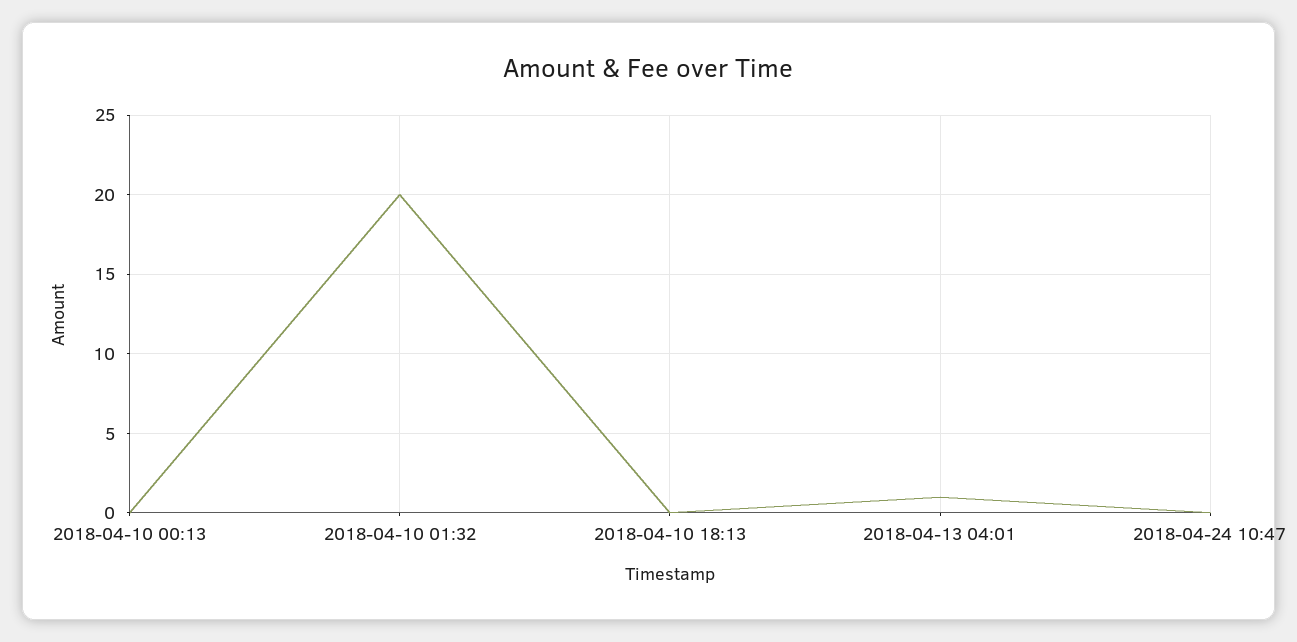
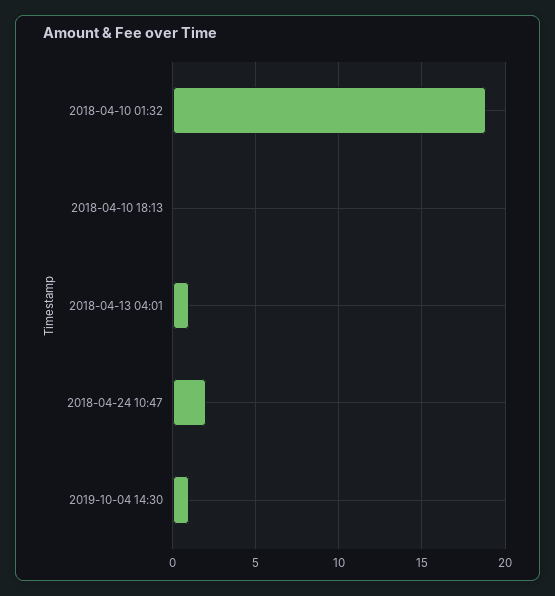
2018-04-10 00:13: 0 -> none
2018-04-10 01:32: 20 -> 19
2018-04-24 10:47: 0 -> 2
2019-10-04 14:30: none -> 1

